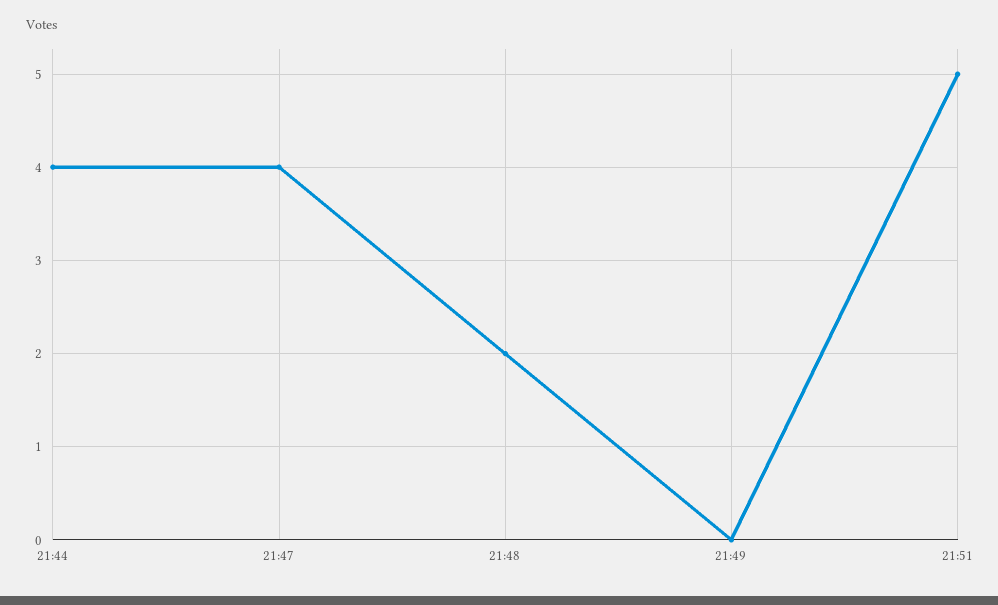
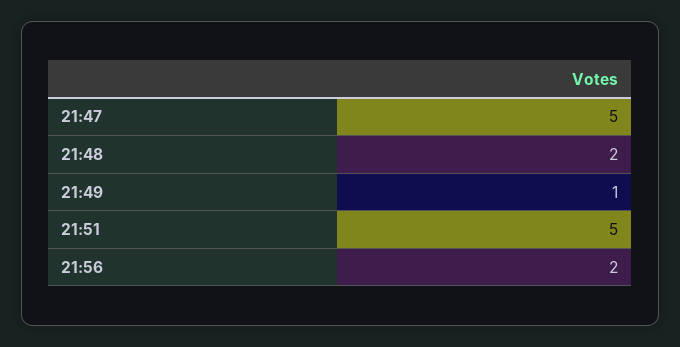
21:44: 4 -> none
21:47: 4 -> 5
21:49: 0 -> 1
21:56: none -> 2

